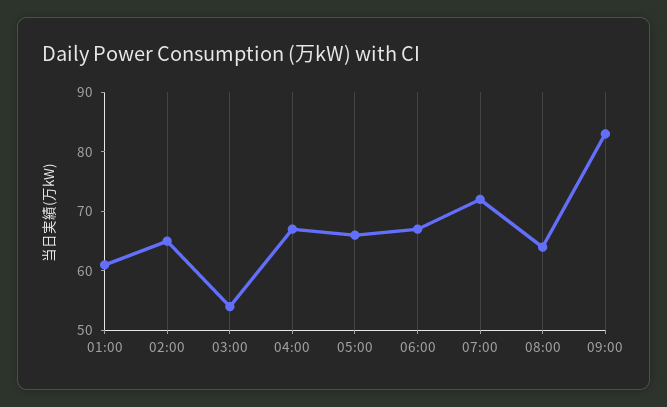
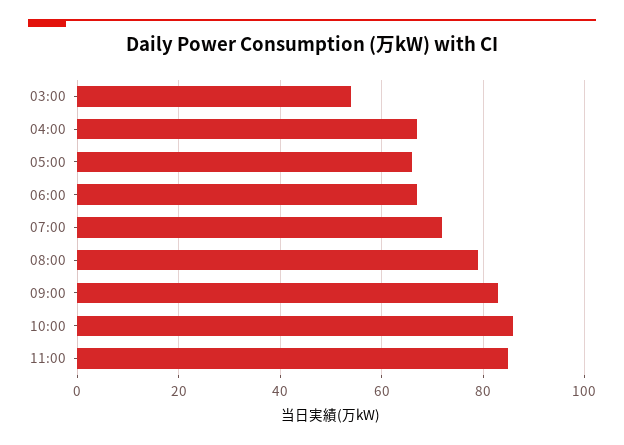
01:00: 60 -> none
02:00: 65 -> none
08:00: 65 -> 80
10:00: none -> 85
11:00: none -> 85

